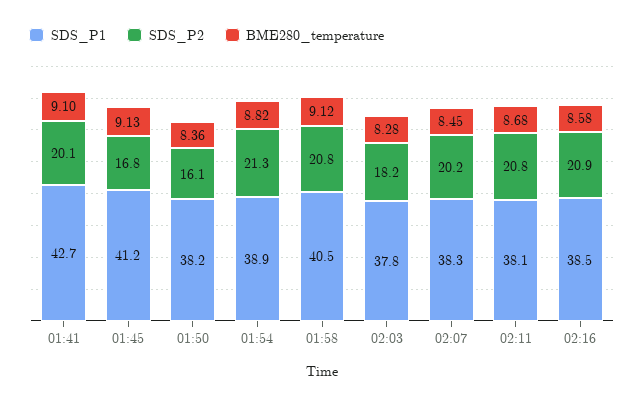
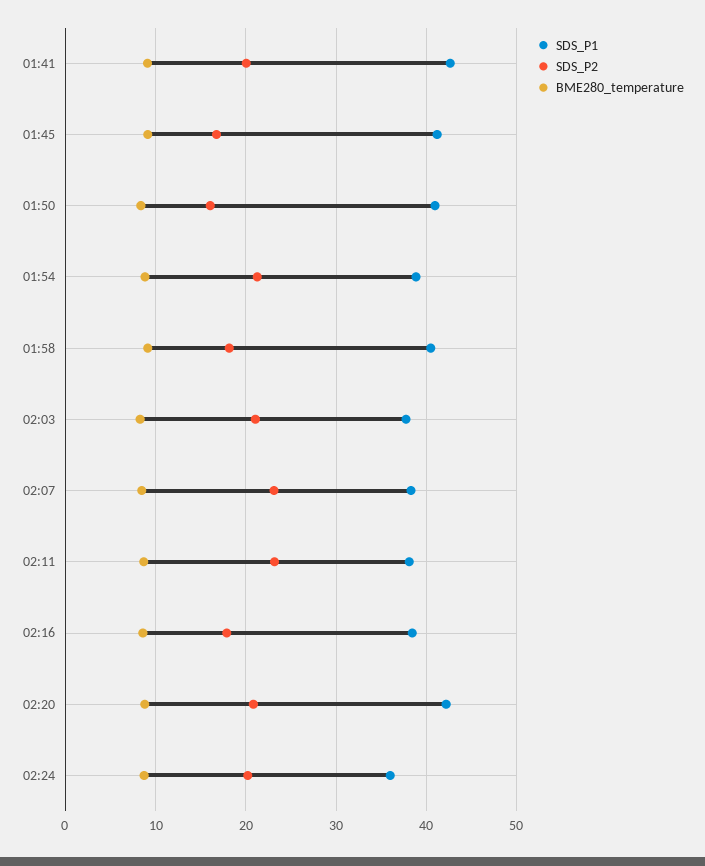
SDS_P1, 01:50: 38.2 -> 41
SDS_P2, 01:58: 20.8 -> 18
SDS_P2, 02:03: 18.2 -> 21
SDS_P2, 02:07: 20.2 -> 23
SDS_P2, 02:11: 20.8 -> 23
SDS_P2, 02:16: 20.9 -> 18
SDS_P1, 02:20: none -> 42
SDS_P2, 02:20: none -> 21
BME280_temperature, 02:20: none -> 9
SDS_P1, 02:24: none -> 36
SDS_P2, 02:24: none -> 20
BME280_temperature, 02:24: none -> 9

